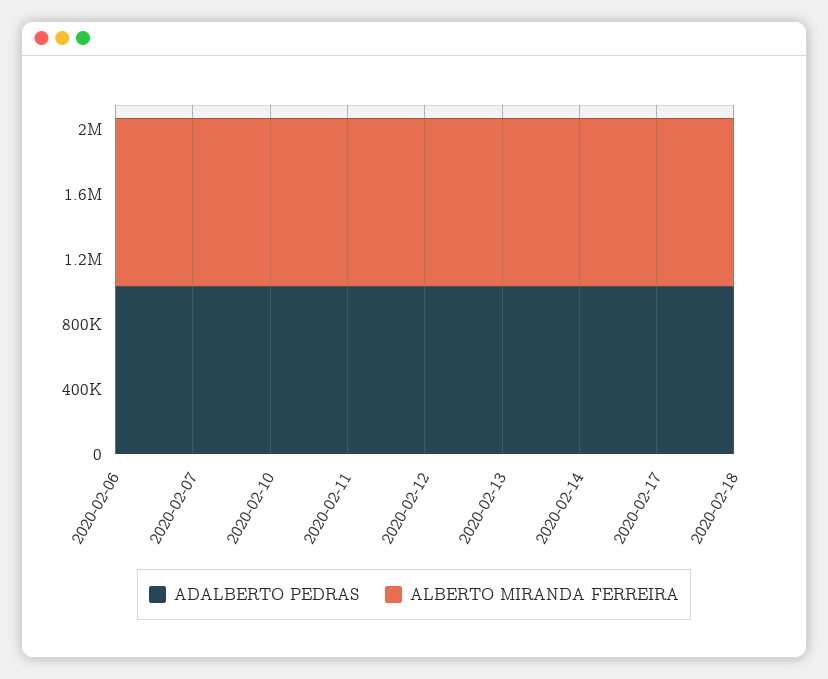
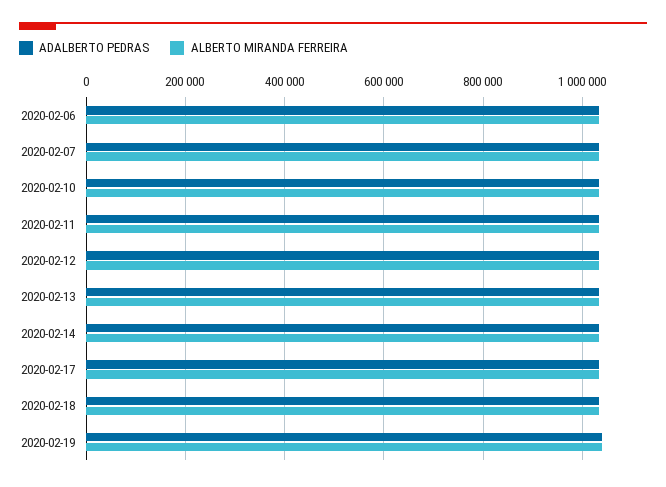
ADALBERTO PEDRAS, 2020-02-19: none -> 1040000
ALBERTO MIRANDA FERREIRA, 2020-02-19: none -> 1040000

